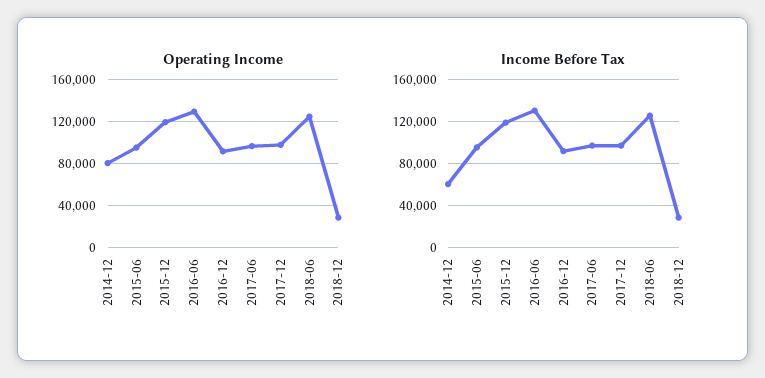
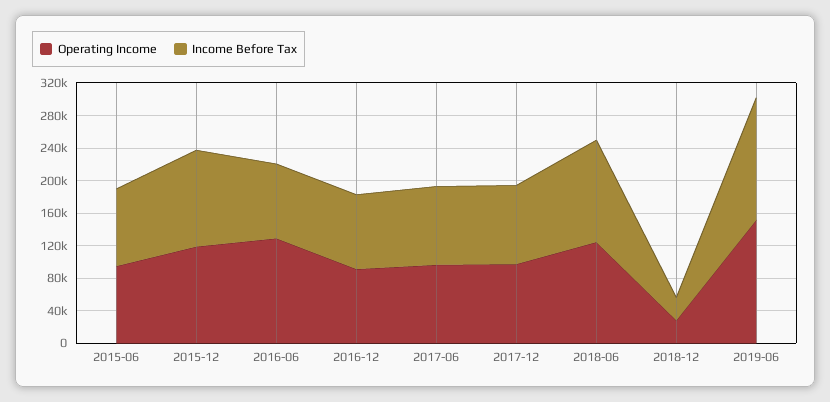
Operating Income, 2014-12: 80000 -> none
Income Before Tax, 2014-12: 60000 -> none
Income Before Tax, 2016-06: 130000 -> 90000
Operating Income, 2019-06: none -> 150000
Income Before Tax, 2019-06: none -> 150000

